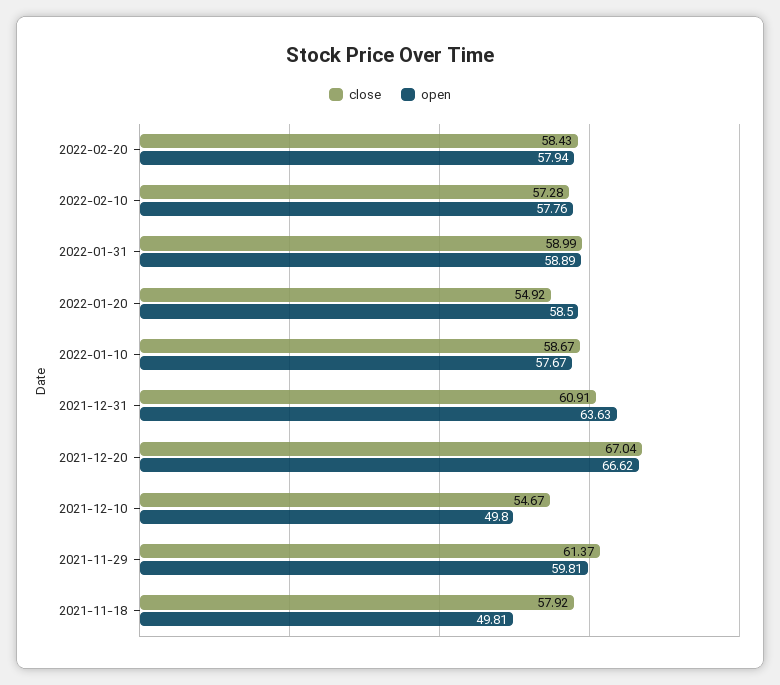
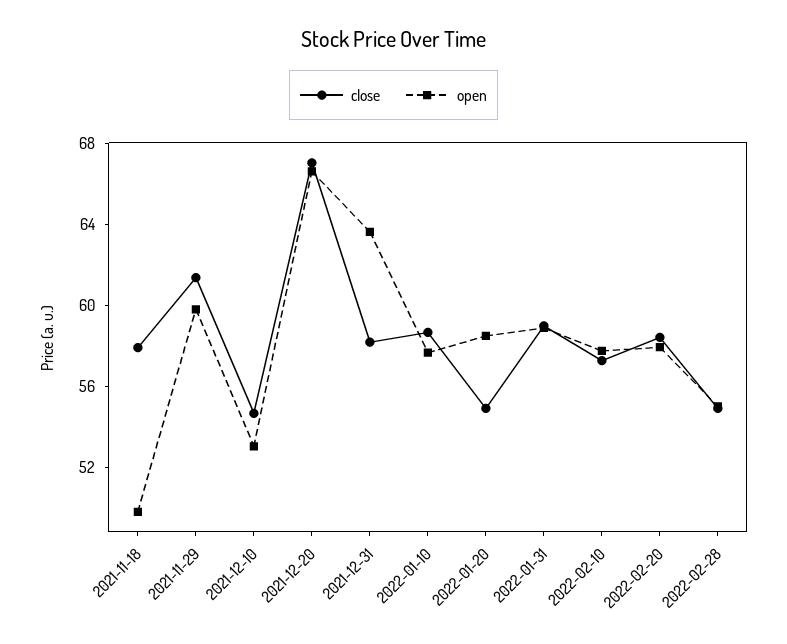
close, 2021-12-31: 60.91 -> 58
open, 2021-12-10: 49.8 -> 53
close, 2022-02-28: none -> 55
open, 2022-02-28: none -> 55

